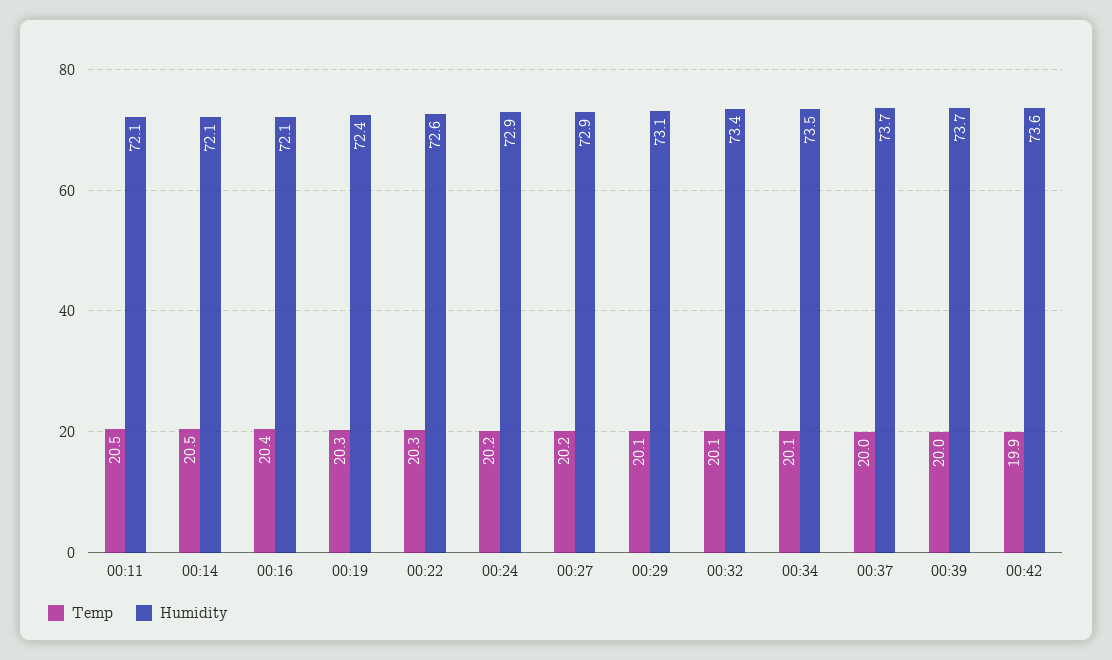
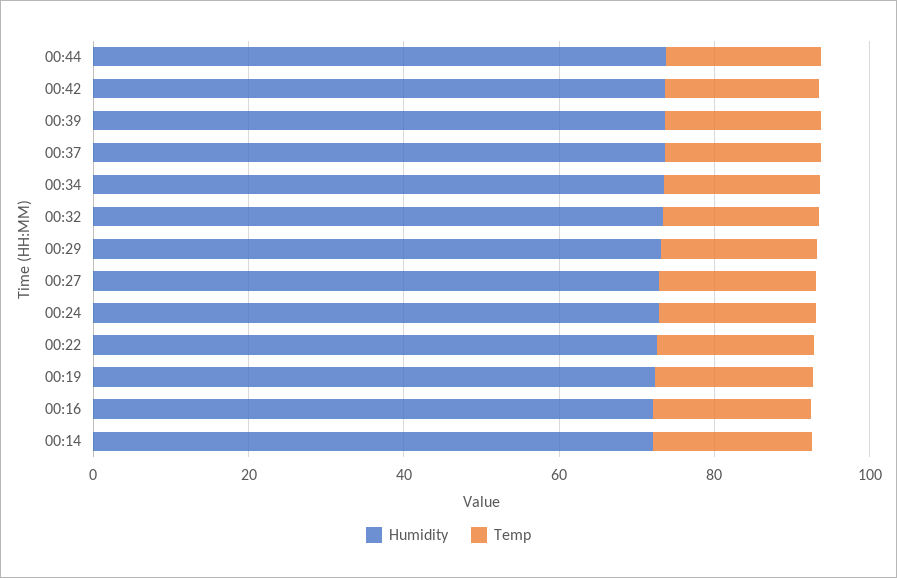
Temp, 00:11: 20.5 -> none
Humidity, 00:11: 72.1 -> none
Humidity, 00:44: none -> 75
Temp, 00:44: none -> 20

